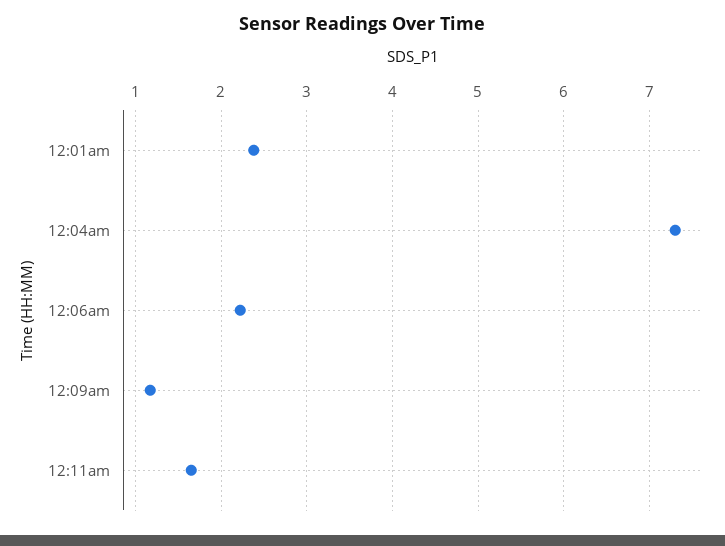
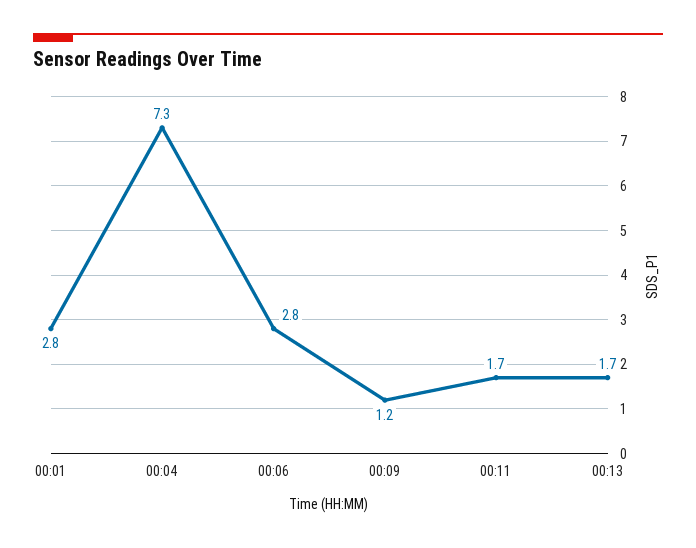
12:01am: 2.4 -> 2.8
12:06am: 2.2 -> 2.8
00:13: none -> 1.7

